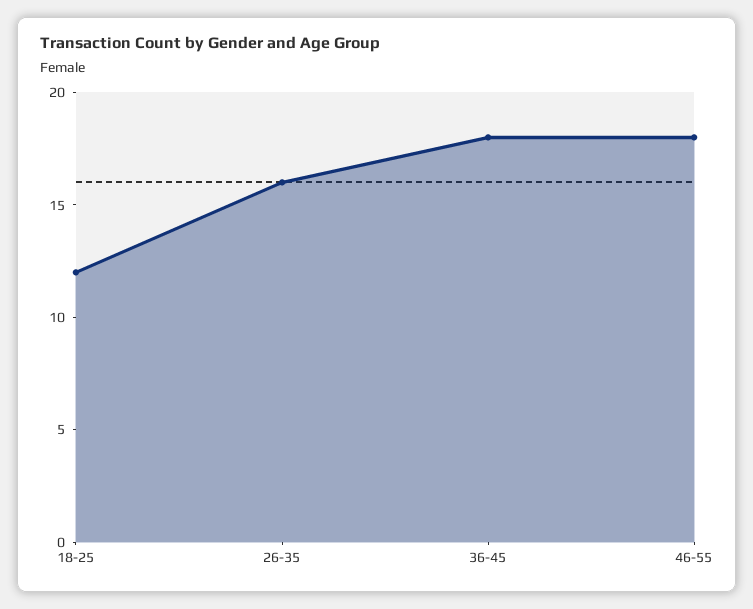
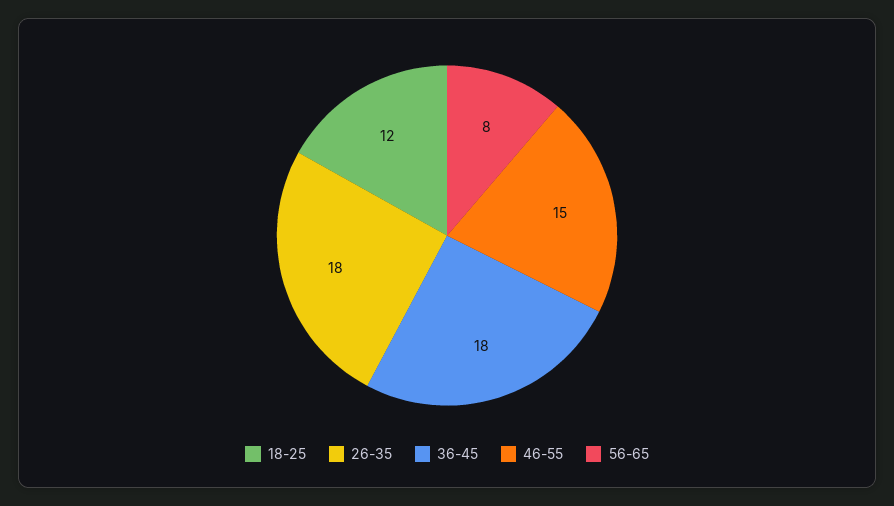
26-35: 16 -> 18
46-55: 18 -> 15
56-65: none -> 8

